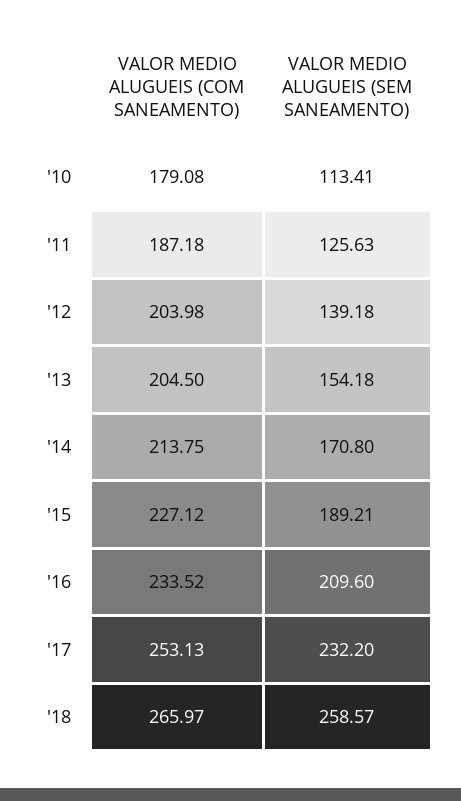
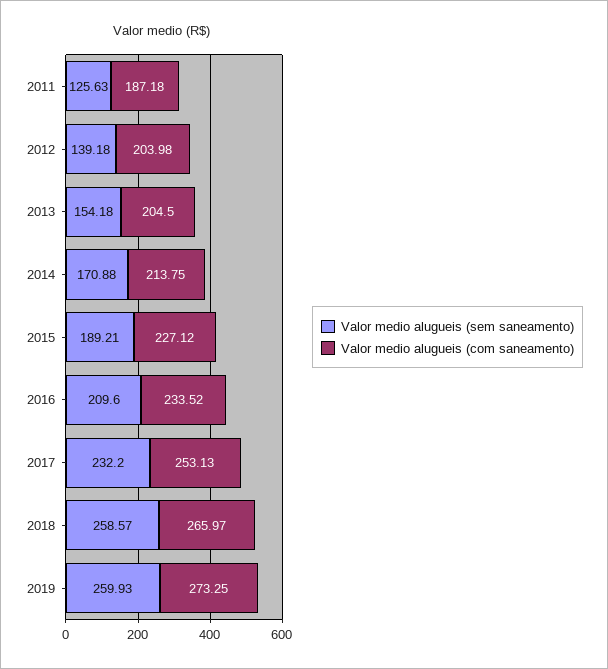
VALOR MEDIO ALUGUEIS (COM SANEAMENTO), '10: 179.08 -> none
VALOR MEDIO ALUGUEIS (SEM SANEAMENTO), '10: 113.41 -> none
VALOR MEDIO ALUGUEIS (SEM SANEAMENTO), '14: 170.8 -> 170.88
VALOR MEDIO ALUGUEIS (SEM SANEAMENTO), 2019: none -> 259.93
VALOR MEDIO ALUGUEIS (COM SANEAMENTO), 2019: none -> 273.25

